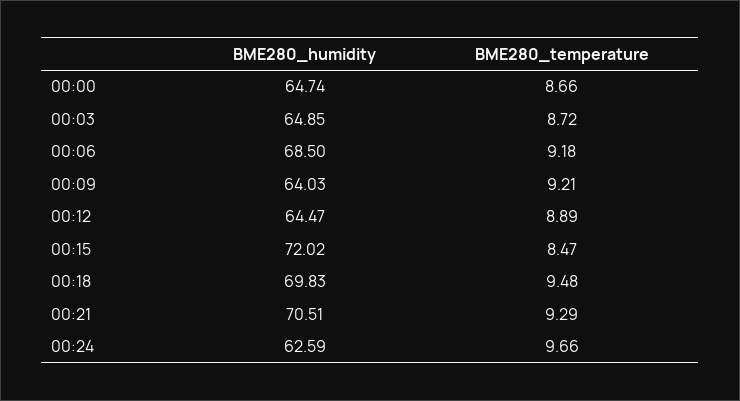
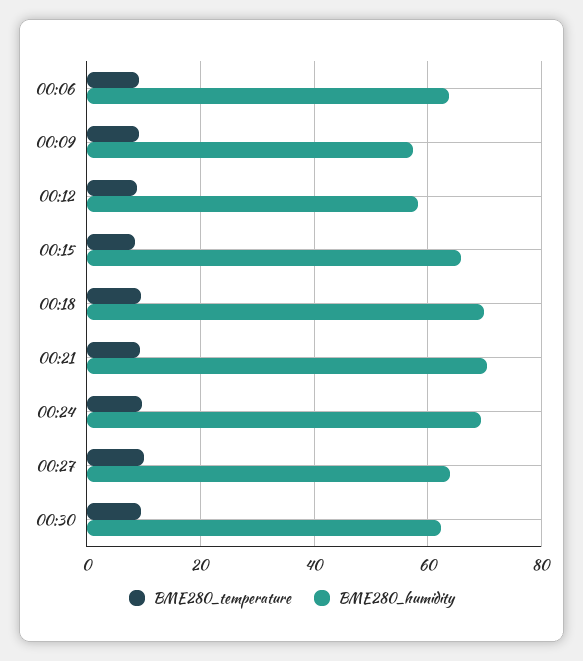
BME280_humidity, 00:00: 64.74 -> none
BME280_temperature, 00:00: 8.66 -> none
BME280_humidity, 00:03: 64.85 -> none
BME280_temperature, 00:03: 8.72 -> none
BME280_humidity, 00:06: 68.5 -> 64
BME280_humidity, 00:09: 64.03 -> 58
BME280_humidity, 00:12: 64.47 -> 58
BME280_humidity, 00:15: 72.02 -> 66
BME280_humidity, 00:24: 62.59 -> 70
BME280_temperature, 00:27: none -> 10
BME280_humidity, 00:27: none -> 64
BME280_temperature, 00:30: none -> 10
BME280_humidity, 00:30: none -> 62

